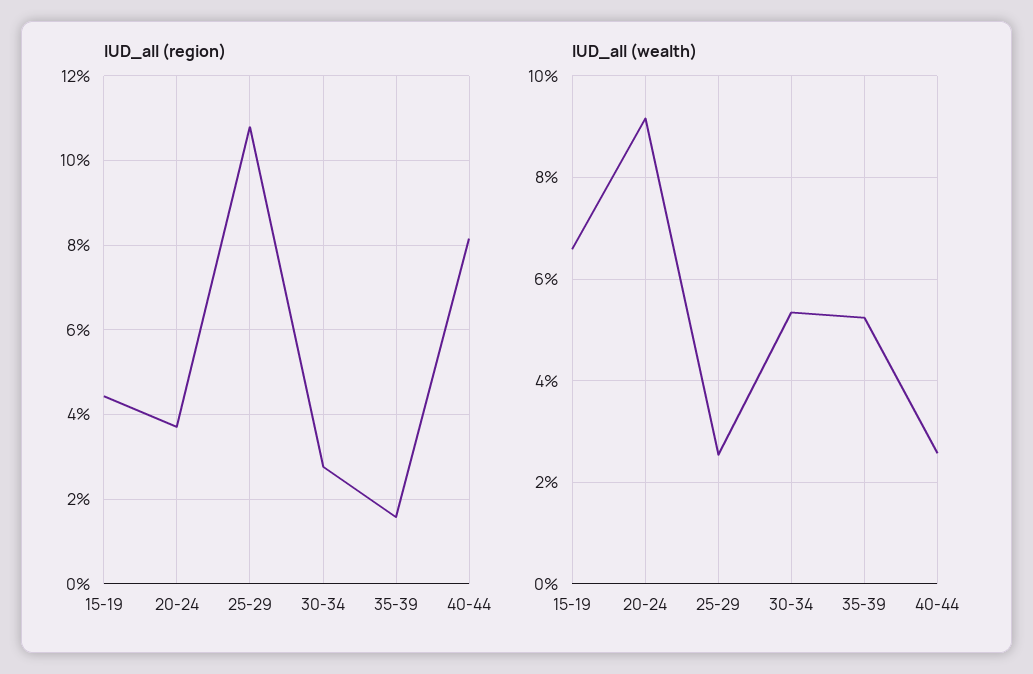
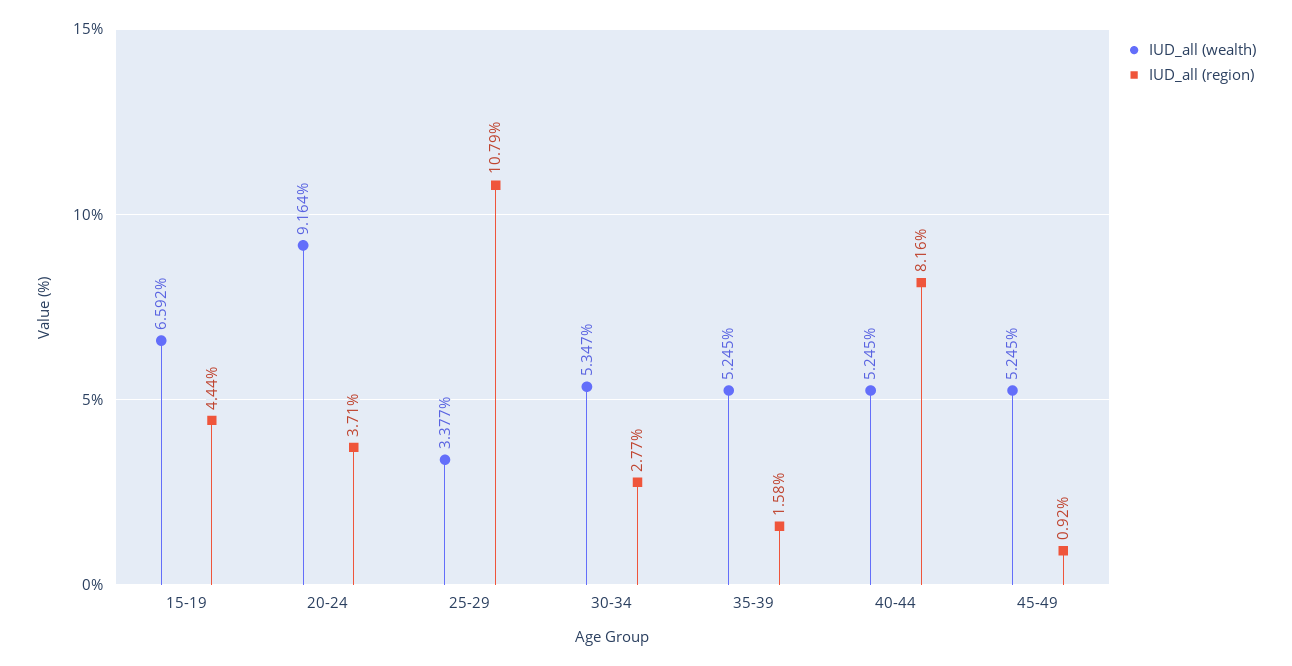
IUD_all (wealth), 25-29: 2.6 -> 3.377
IUD_all (wealth), 40-44: 2.6 -> 5.245
IUD_all (wealth), 45-49: none -> 5.245
IUD_all (region), 45-49: none -> 0.92

